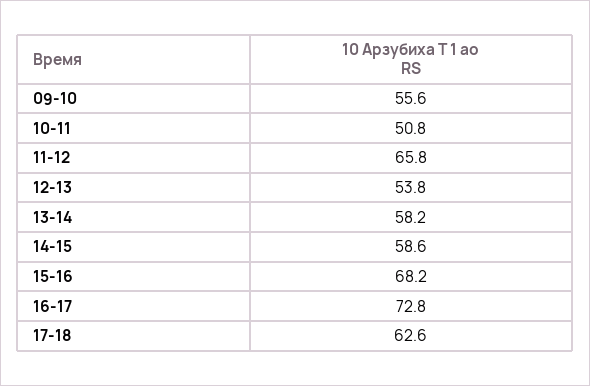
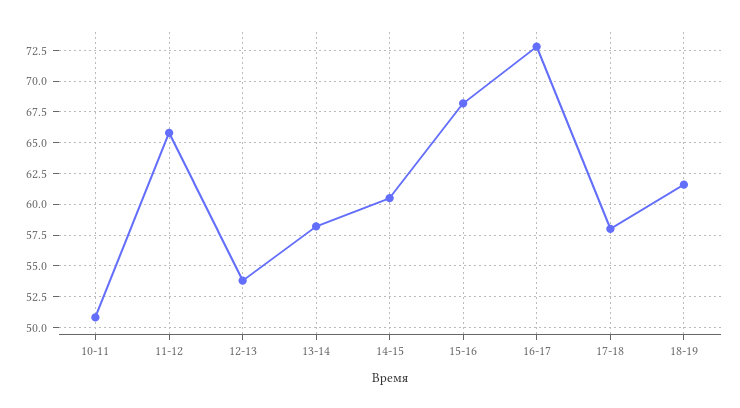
09-10: 55.6 -> none
14-15: 58.6 -> 60.5
17-18: 62.6 -> 58
18-19: none -> 61.5

